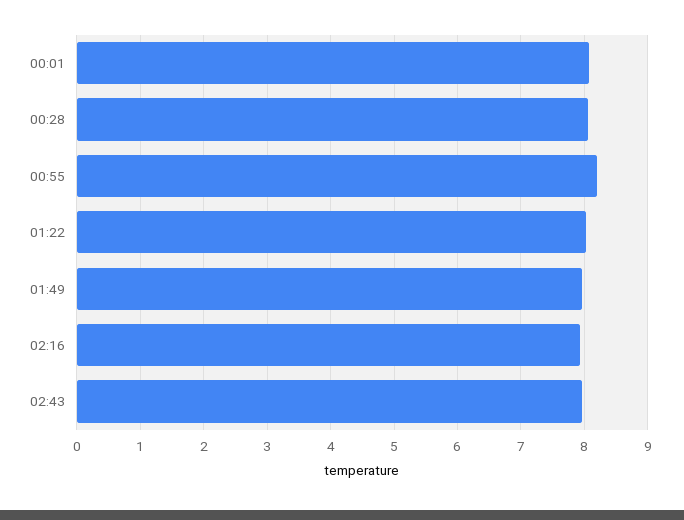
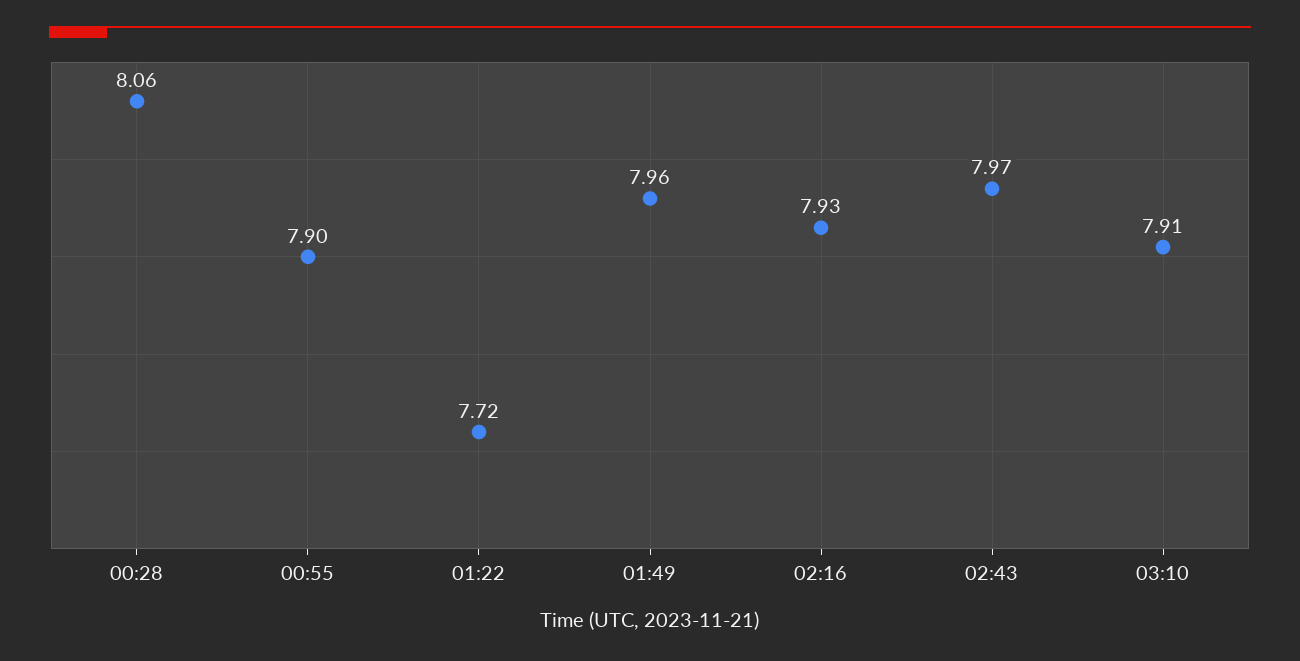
00:01: 8.1 -> none
00:55: 8.2 -> 7.9
01:22: 8 -> 7.72
03:10: none -> 7.91

